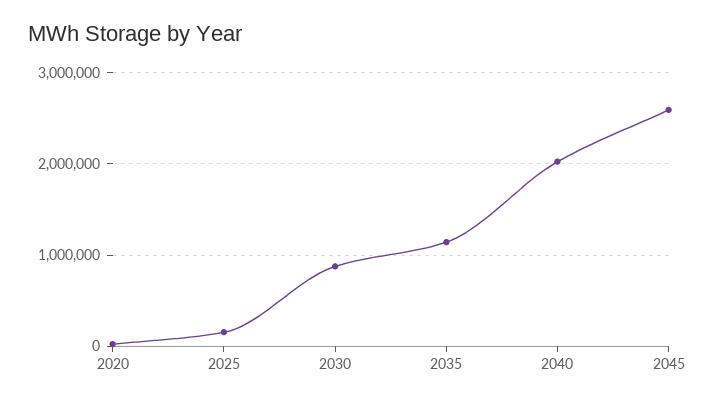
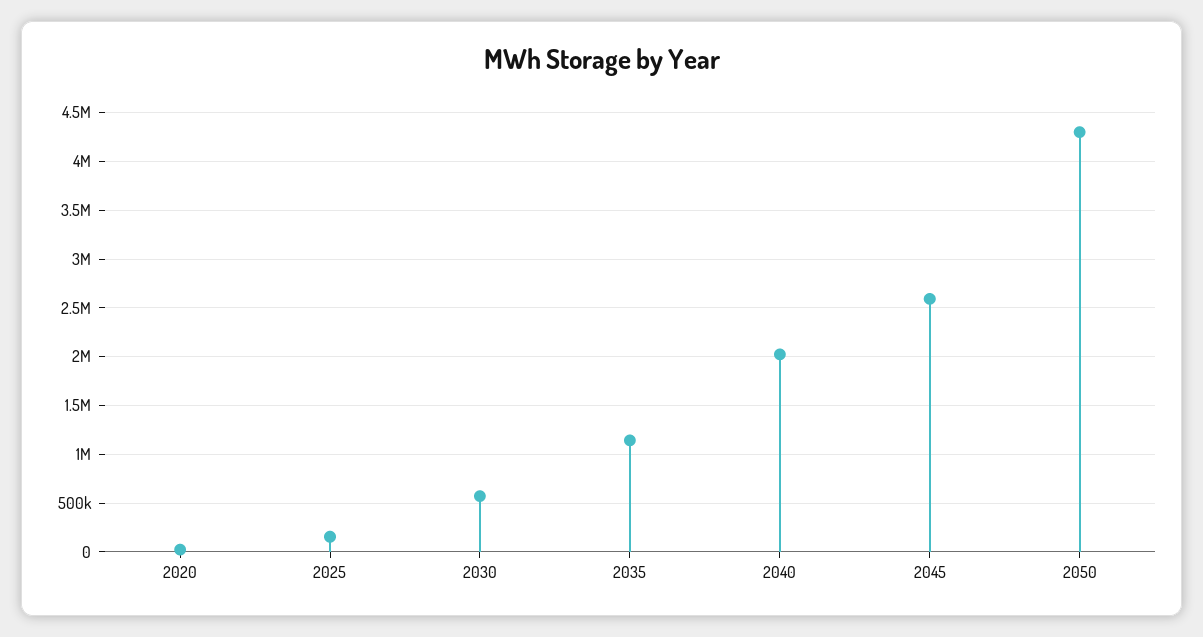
2030: 900000 -> 600000
2050: none -> 4300000

